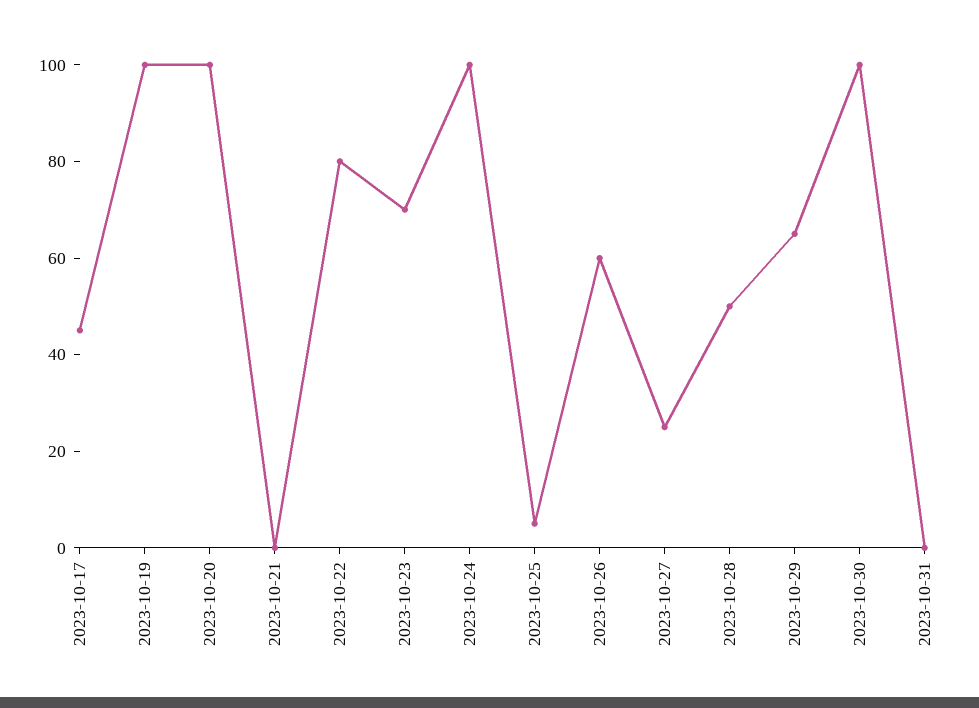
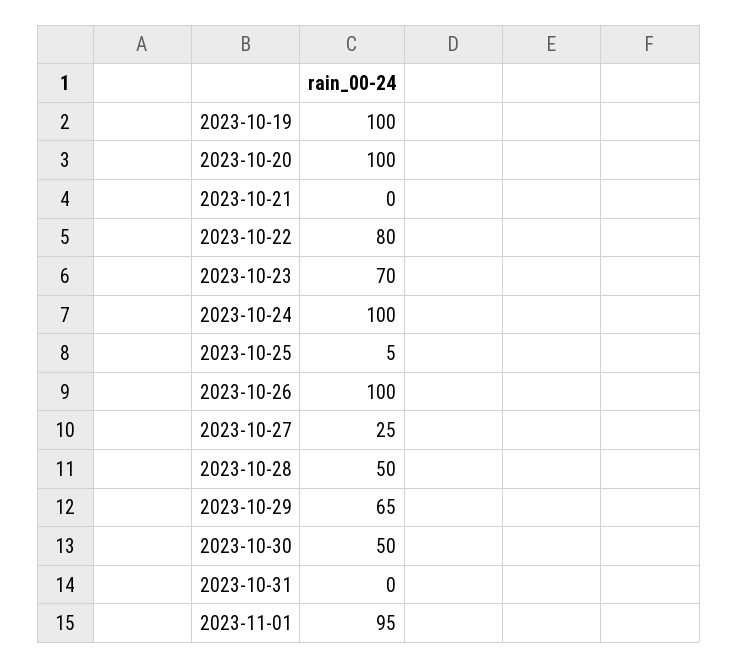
2023-10-17: 45 -> none
2023-10-26: 60 -> 100
2023-10-30: 100 -> 50
2023-11-01: none -> 95

